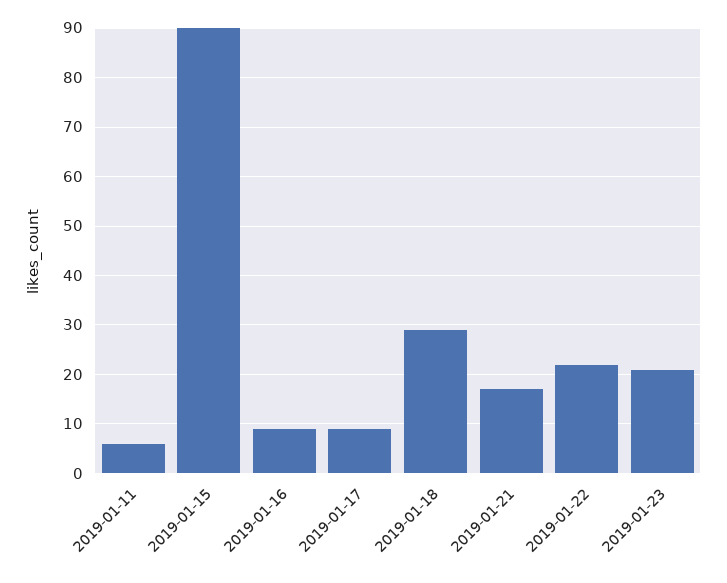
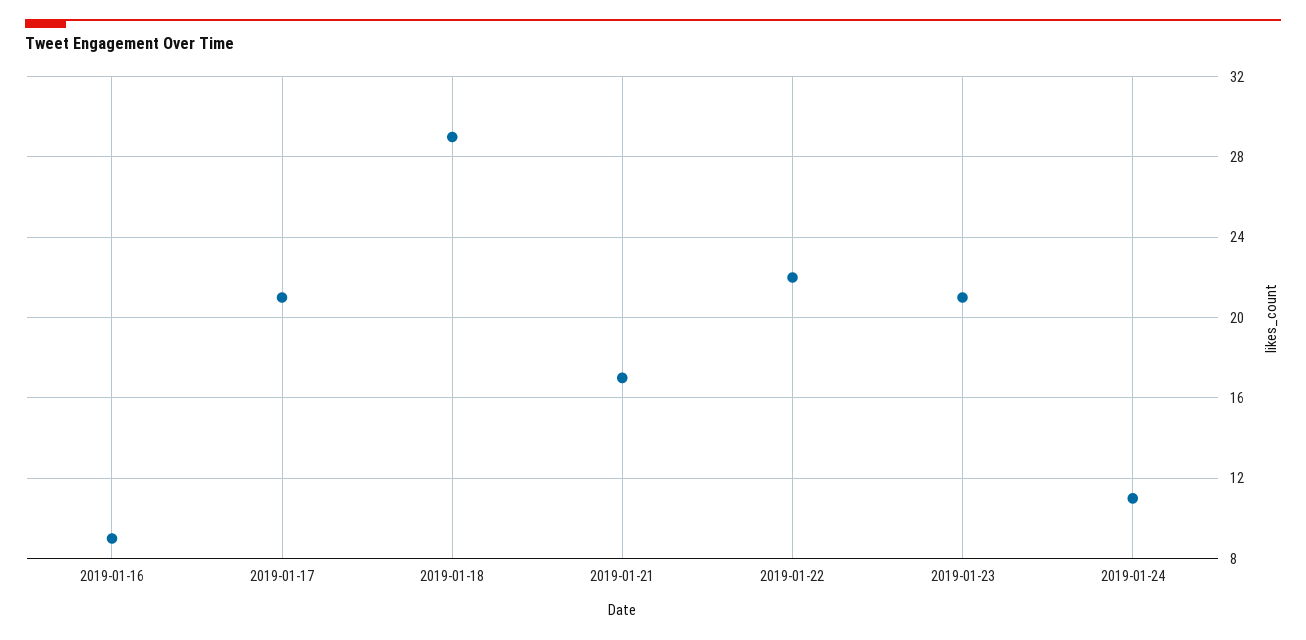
2019-01-11: 5 -> none
2019-01-15: 90 -> none
2019-01-17: 10 -> 21
2019-01-24: none -> 11

